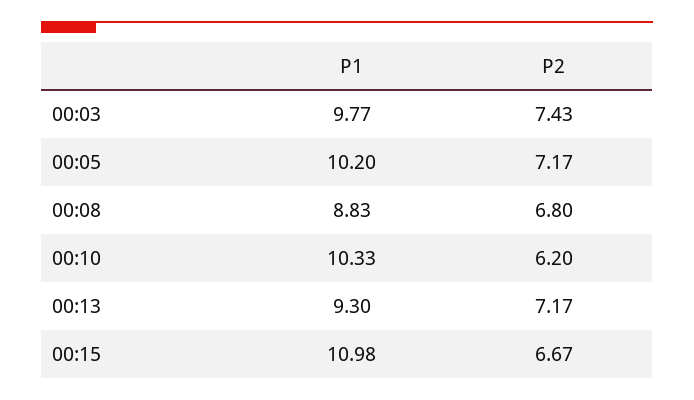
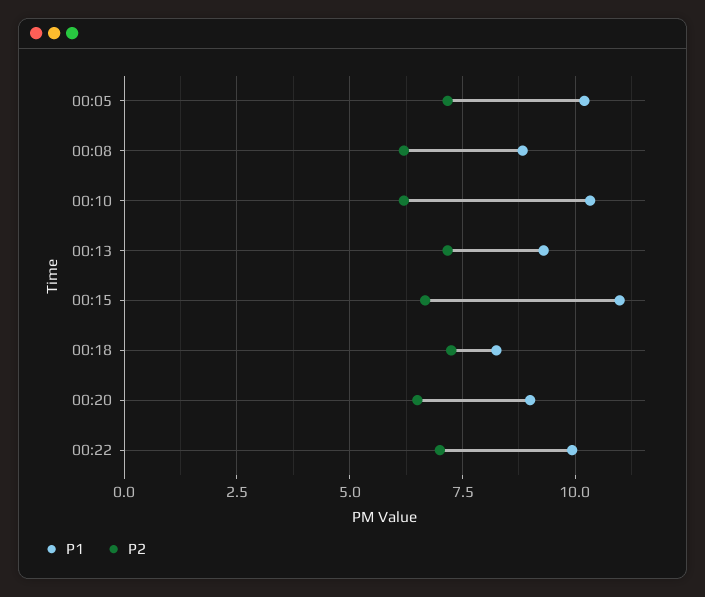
P1, 00:03: 9.77 -> none
P2, 00:03: 7.43 -> none
P2, 00:08: 6.8 -> 6.25
P1, 00:18: none -> 8.25
P2, 00:18: none -> 7.25
P1, 00:20: none -> 9
P2, 00:20: none -> 6.5
P1, 00:22: none -> 10
P2, 00:22: none -> 7

